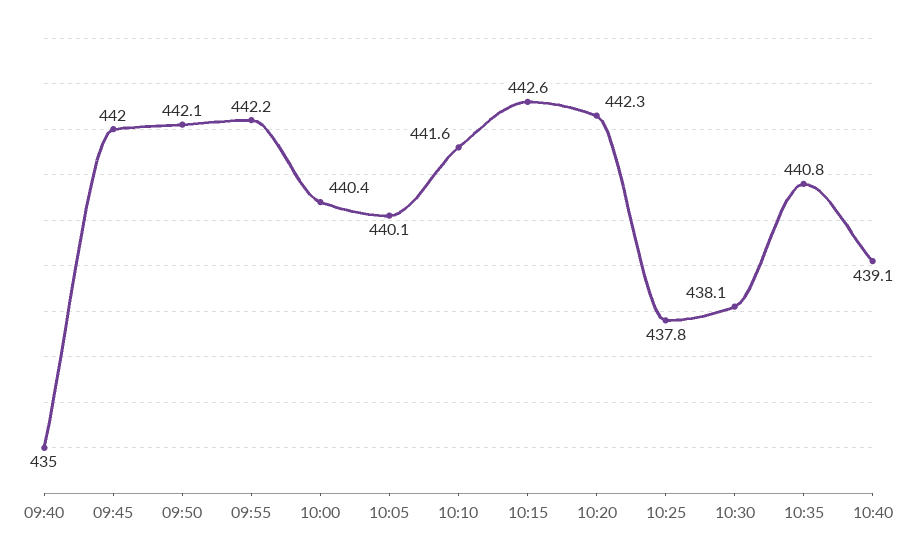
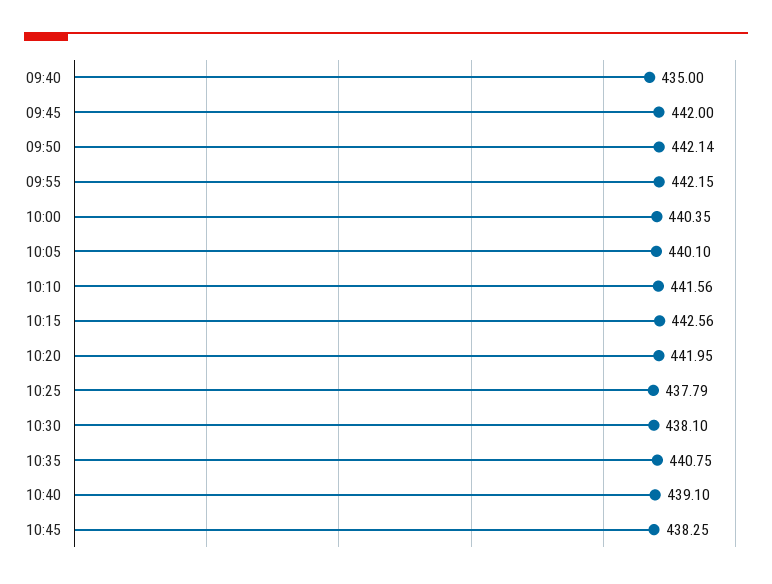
10:20: 442.3 -> 441.95
10:45: none -> 438.25

